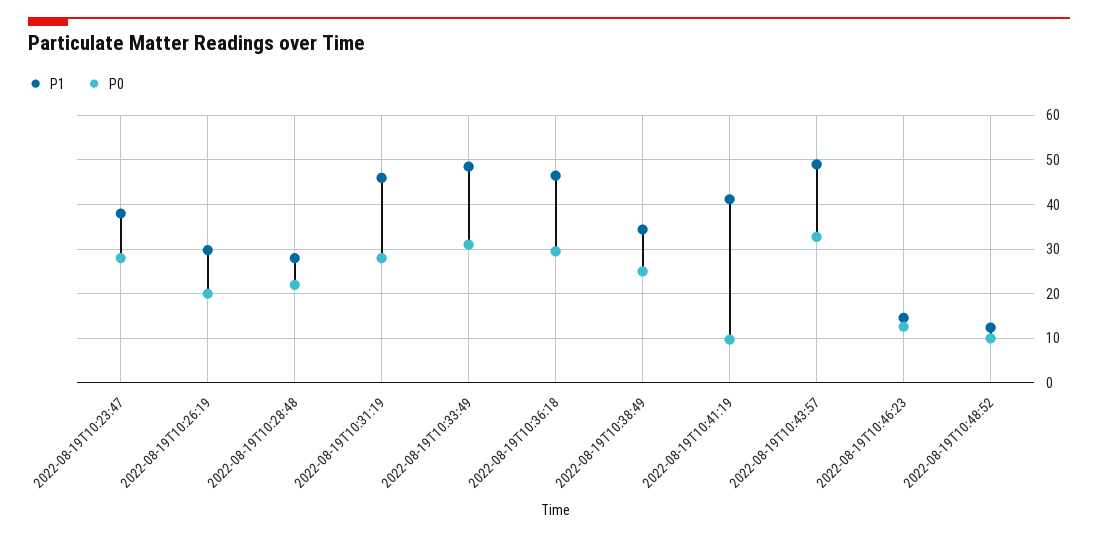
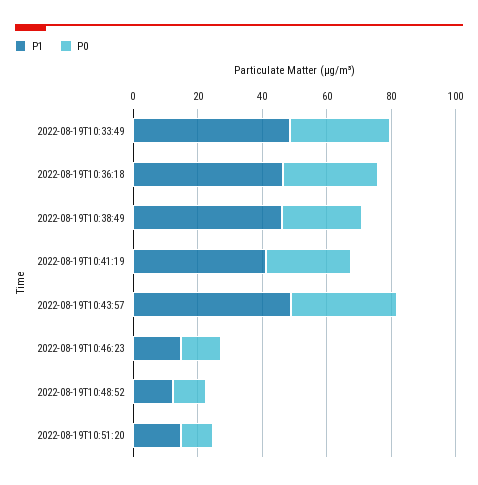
P1, 2022-08-19T10:23:47: 38 -> none
P0, 2022-08-19T10:23:47: 28 -> none
P1, 2022-08-19T10:26:19: 30 -> none
P0, 2022-08-19T10:26:19: 20 -> none
P1, 2022-08-19T10:28:48: 28 -> none
P0, 2022-08-19T10:28:48: 22 -> none
P1, 2022-08-19T10:31:19: 46 -> none
P0, 2022-08-19T10:31:19: 28 -> none
P1, 2022-08-19T10:38:49: 34 -> 45
P0, 2022-08-19T10:41:19: 10 -> 25
P1, 2022-08-19T10:51:20: none -> 15
P0, 2022-08-19T10:51:20: none -> 10

